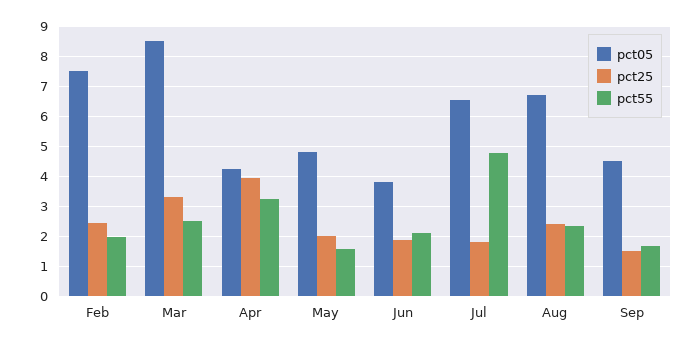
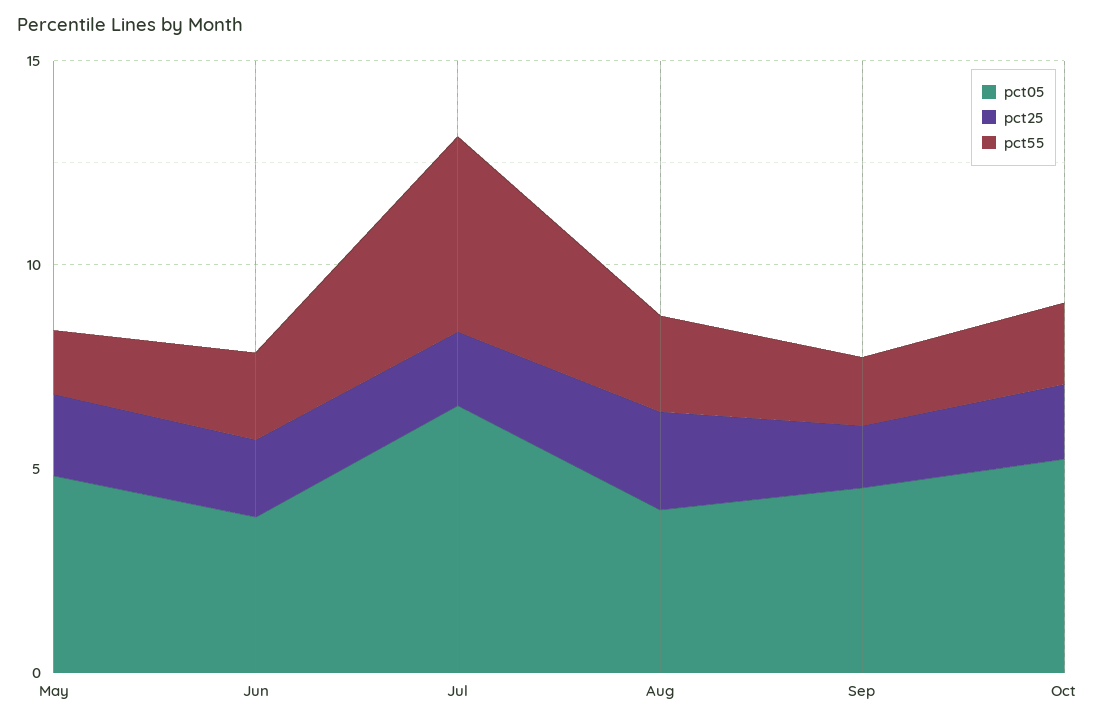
pct05, Feb: 7.5 -> none
pct25, Feb: 2.5 -> none
pct55, Feb: 2 -> none
pct05, Mar: 8.5 -> none
pct25, Mar: 3.25 -> none
pct55, Mar: 2.5 -> none
pct05, Apr: 4.25 -> none
pct25, Apr: 4 -> none
pct55, Apr: 3.25 -> none
pct05, Aug: 6.75 -> 4
pct05, Oct: none -> 5
pct25, Oct: none -> 2
pct55, Oct: none -> 2

